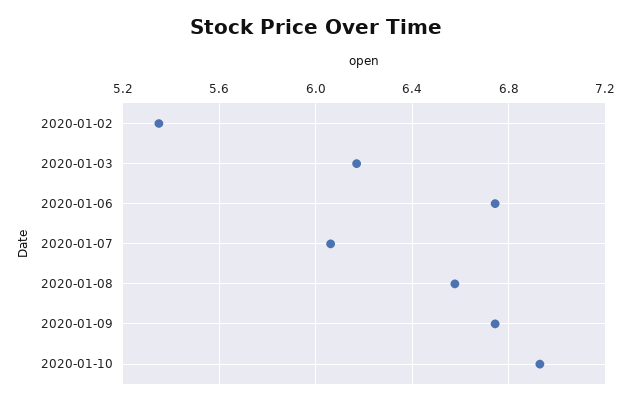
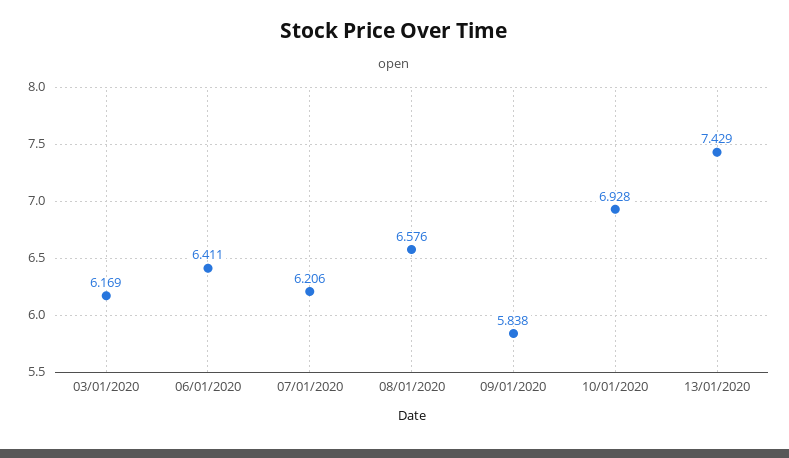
2020-01-02: 5.35 -> none
2020-01-06: 6.75 -> 6.411
2020-01-07: 6.05 -> 6.206
2020-01-09: 6.75 -> 5.838
13/01/2020: none -> 7.429

